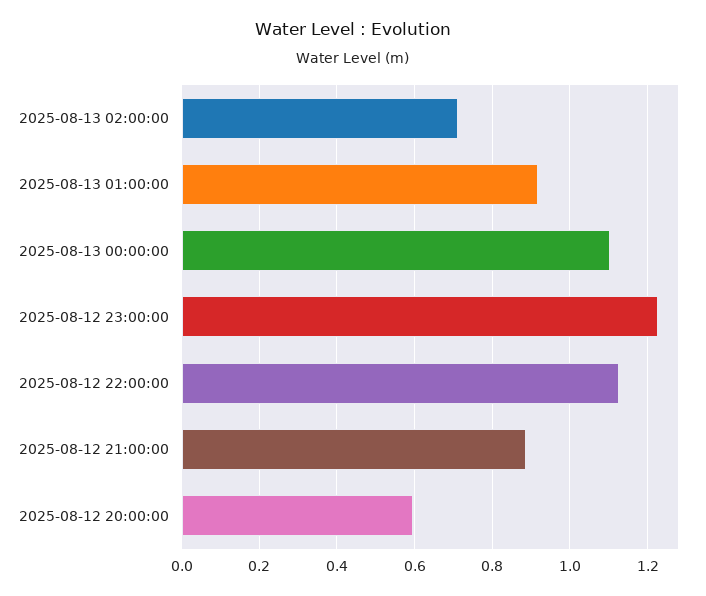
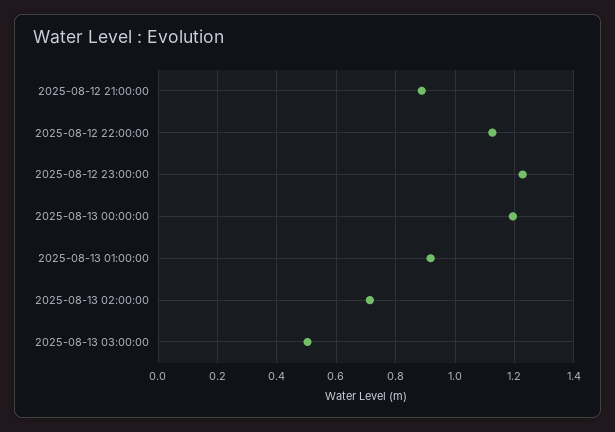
2025-08-13 00:00:00: 1.1 -> 1.2
2025-08-12 20:00:00: 0.6 -> none
2025-08-13 03:00:00: none -> 0.5

